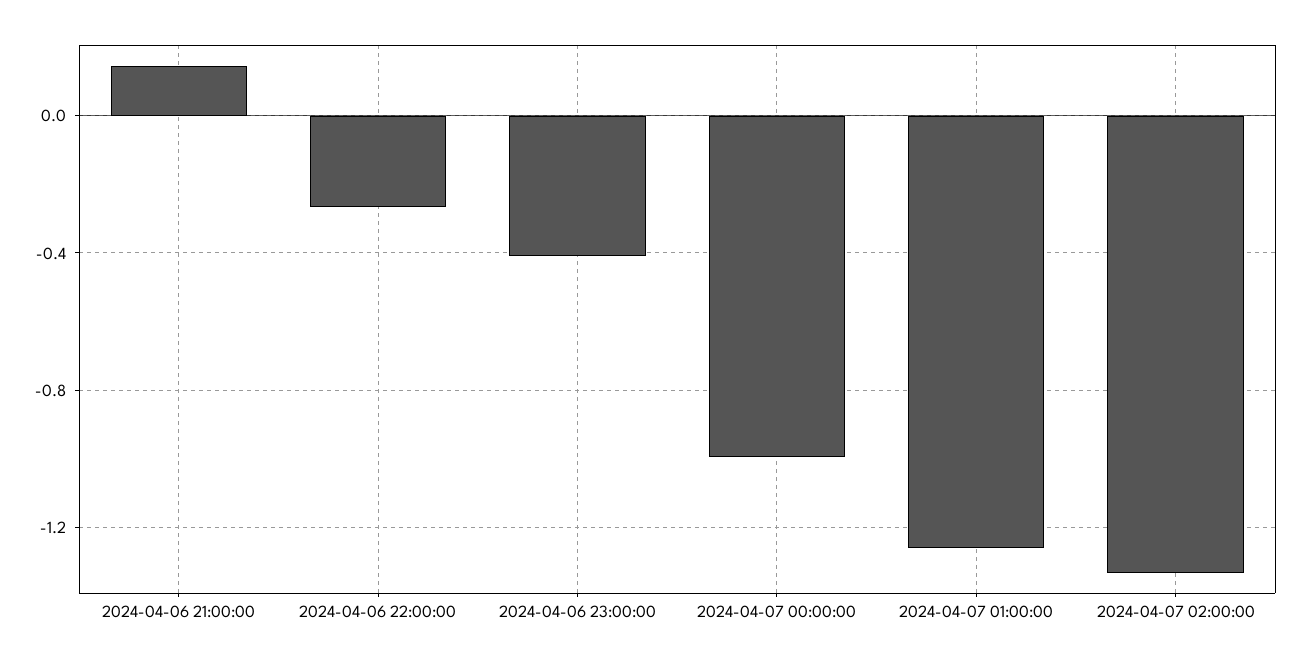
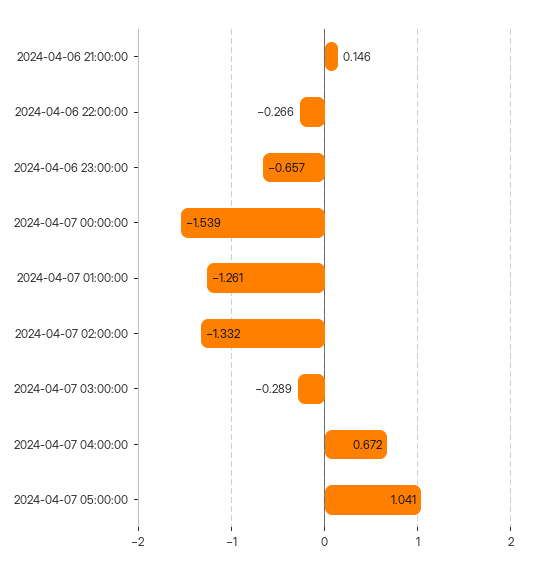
2024-04-06 23:00:00: -0.4 -> -0.657
2024-04-07 00:00:00: -1 -> -1.539
2024-04-07 03:00:00: none -> -0.289
2024-04-07 04:00:00: none -> 0.672
2024-04-07 05:00:00: none -> 1.041

